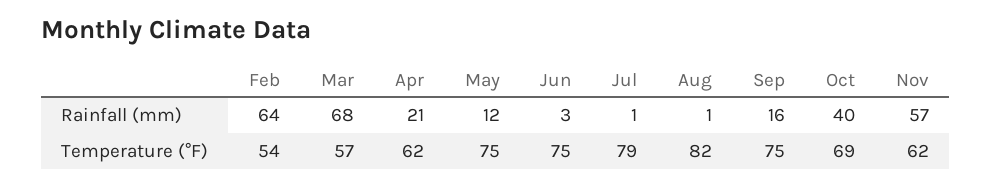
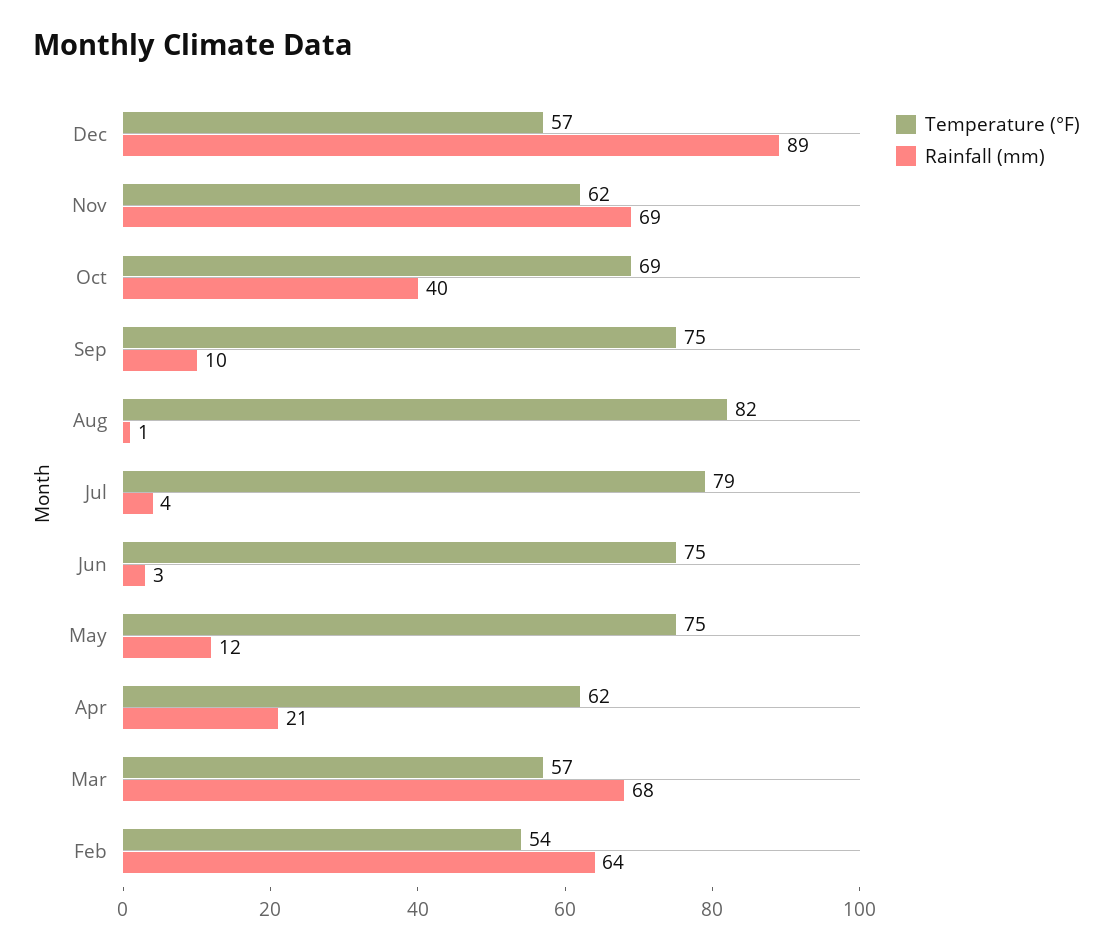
Rainfall (mm), Jul: 1 -> 4
Rainfall (mm), Sep: 16 -> 10
Rainfall (mm), Nov: 57 -> 69
Temperature (°F), Dec: none -> 57
Rainfall (mm), Dec: none -> 89

